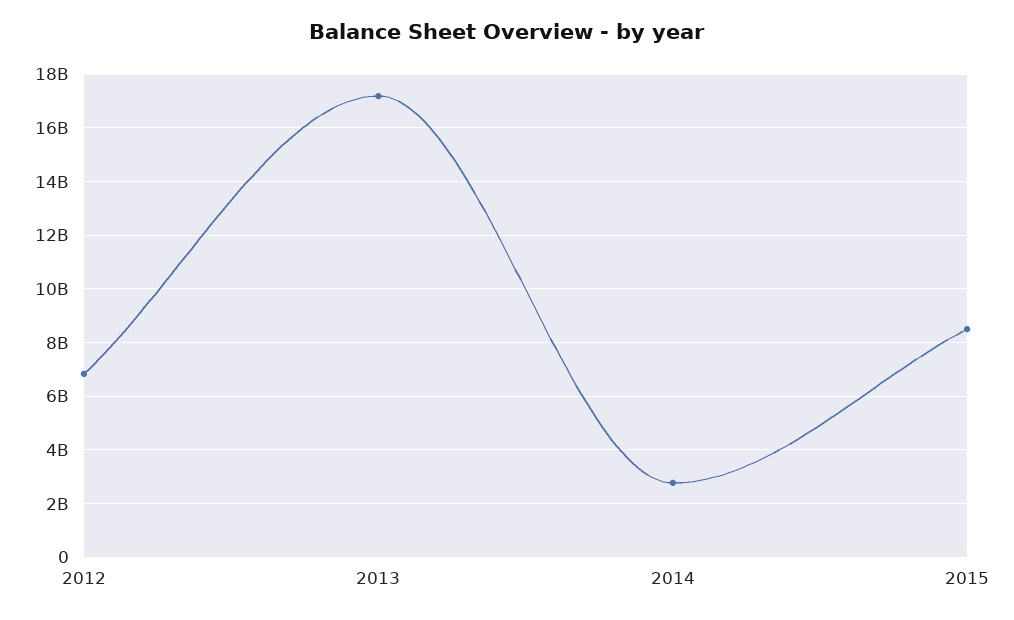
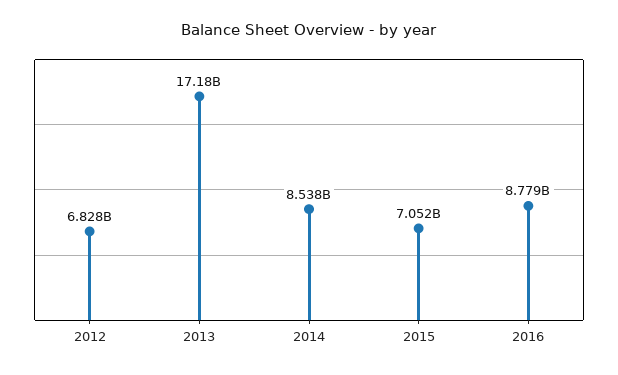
2014: 2750000000 -> 8538000000
2015: 8500000000 -> 7052000000
2016: none -> 8779000000

